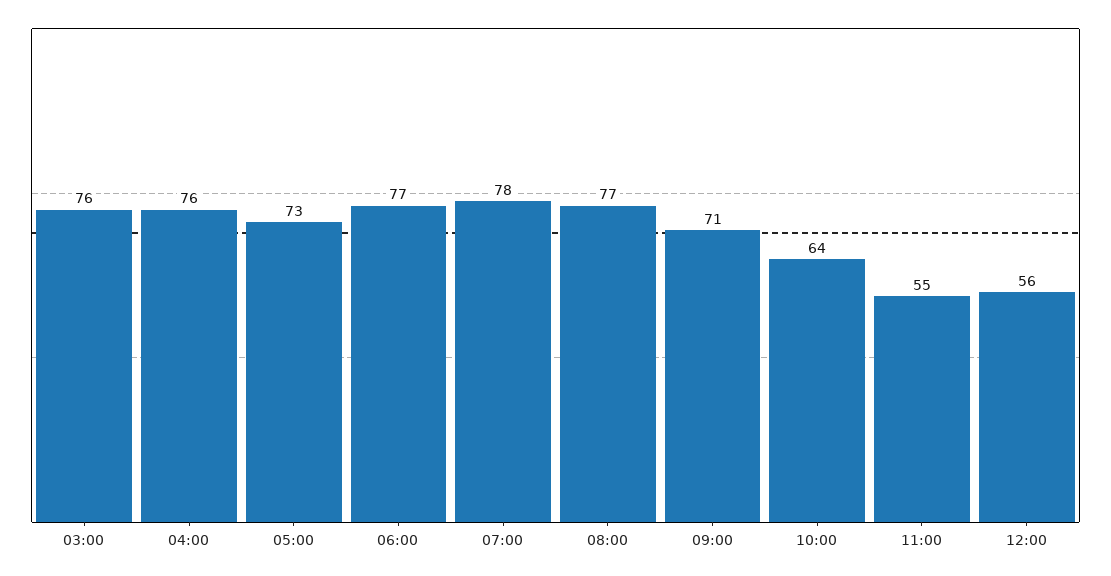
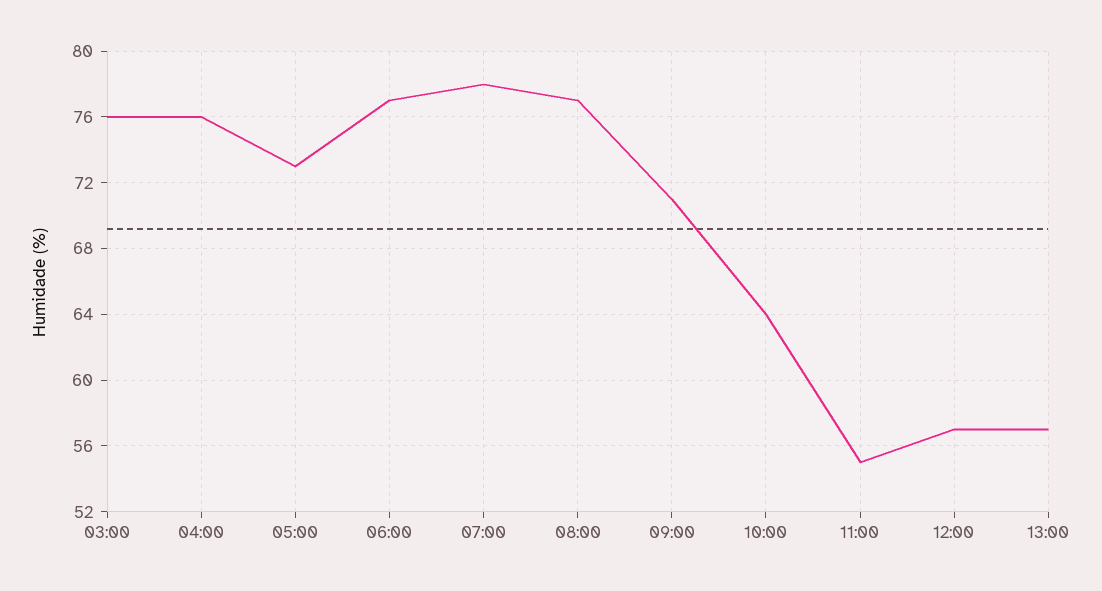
12:00: 56 -> 57
13:00: none -> 57

